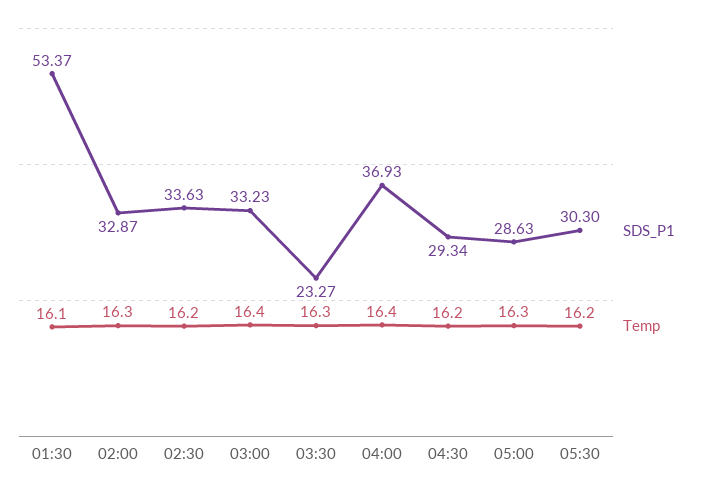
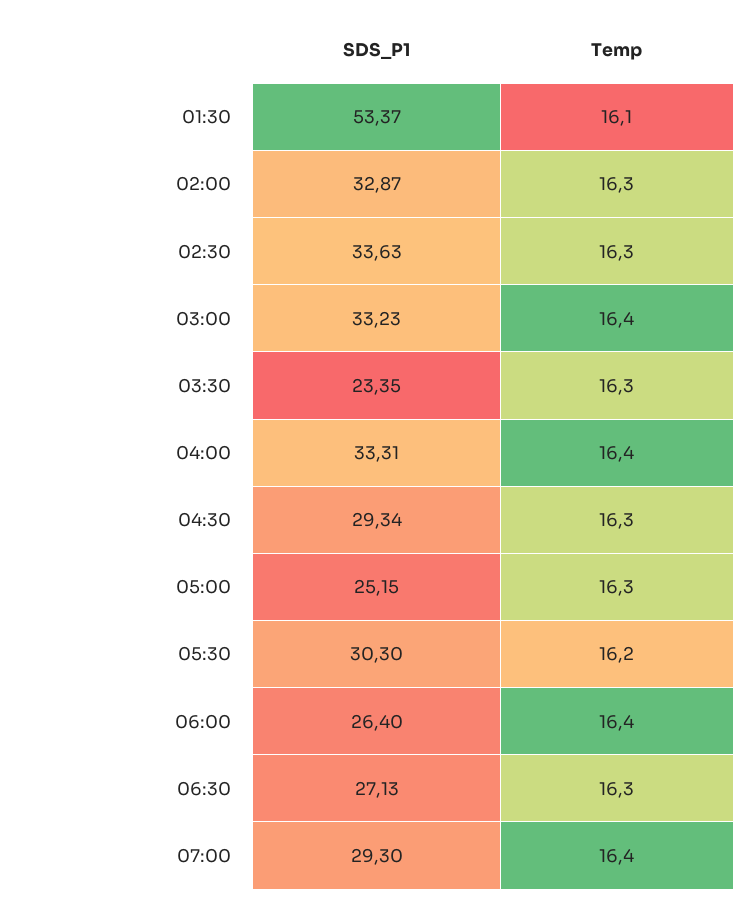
Temp, 02:30: 16.2 -> 16.3
SDS_P1, 03:30: 23.27 -> 23.35
SDS_P1, 04:00: 36.93 -> 33.31
Temp, 04:30: 16.2 -> 16.3
SDS_P1, 05:00: 28.63 -> 25.15
SDS_P1, 06:00: none -> 26.4
Temp, 06:00: none -> 16.4
SDS_P1, 06:30: none -> 27.13
Temp, 06:30: none -> 16.3
SDS_P1, 07:00: none -> 29.3
Temp, 07:00: none -> 16.4

